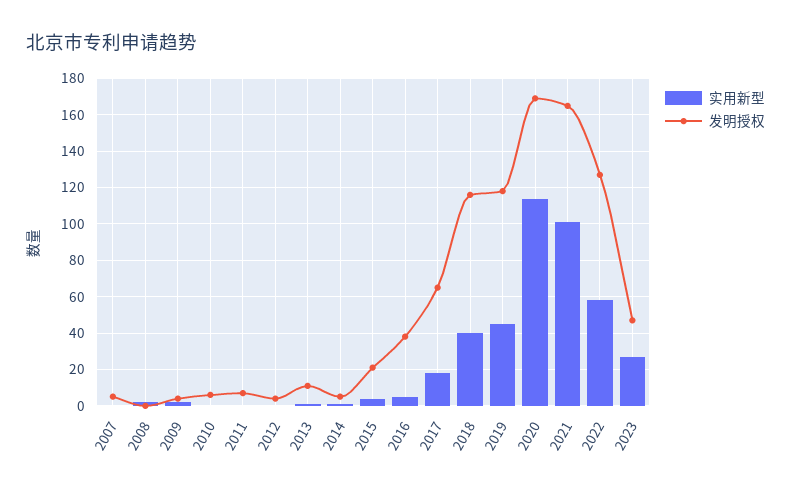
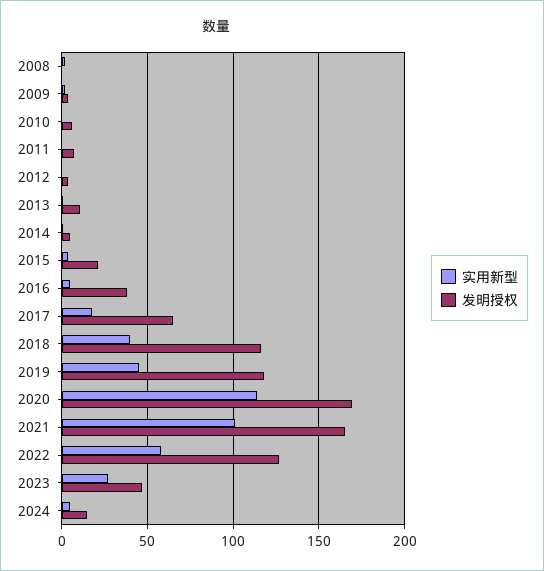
实用新型, 2007: 0 -> none
发明授权, 2007: 5 -> none
实用新型, 2024: none -> 5
发明授权, 2024: none -> 15

